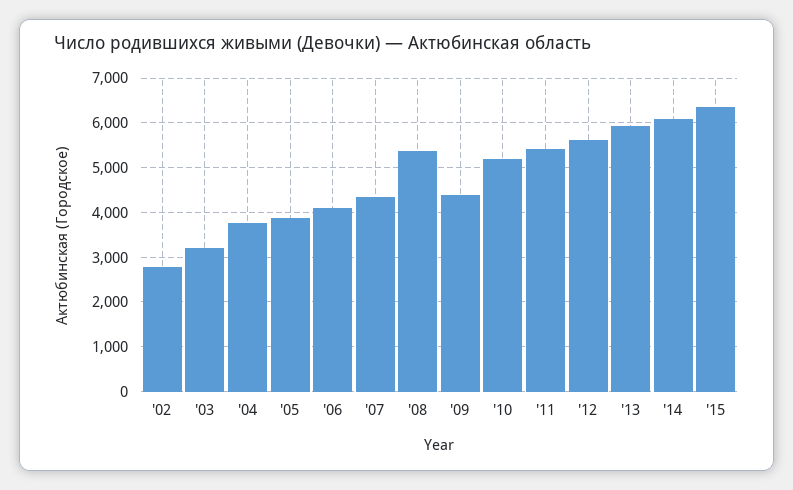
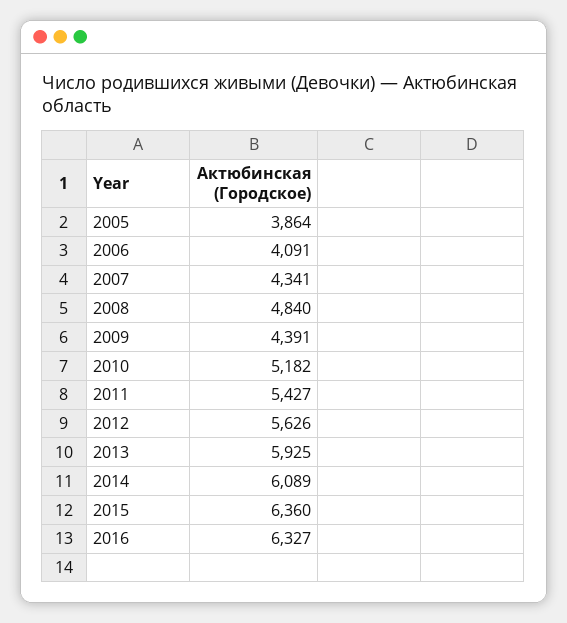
'02: 2800 -> none
'03: 3200 -> none
'04: 3800 -> none
'08: 5400 -> 4840
2016: none -> 6327

